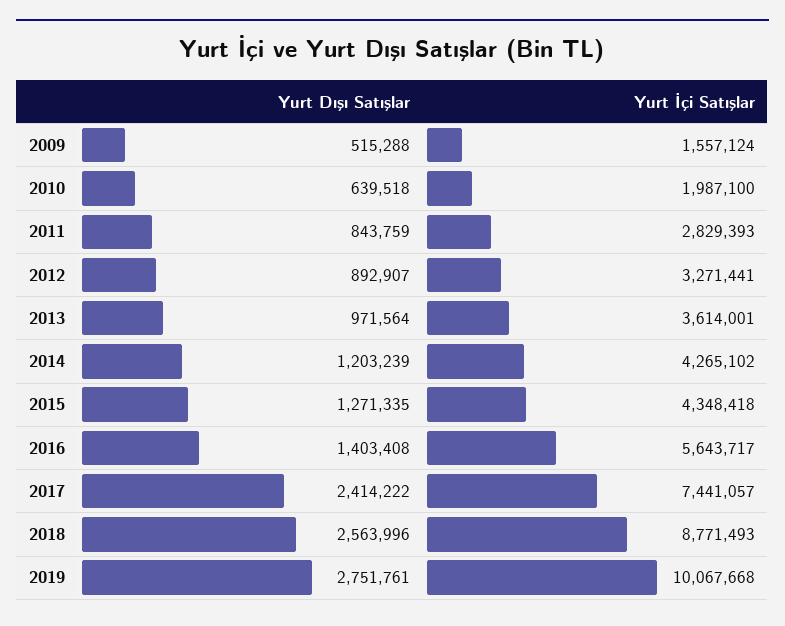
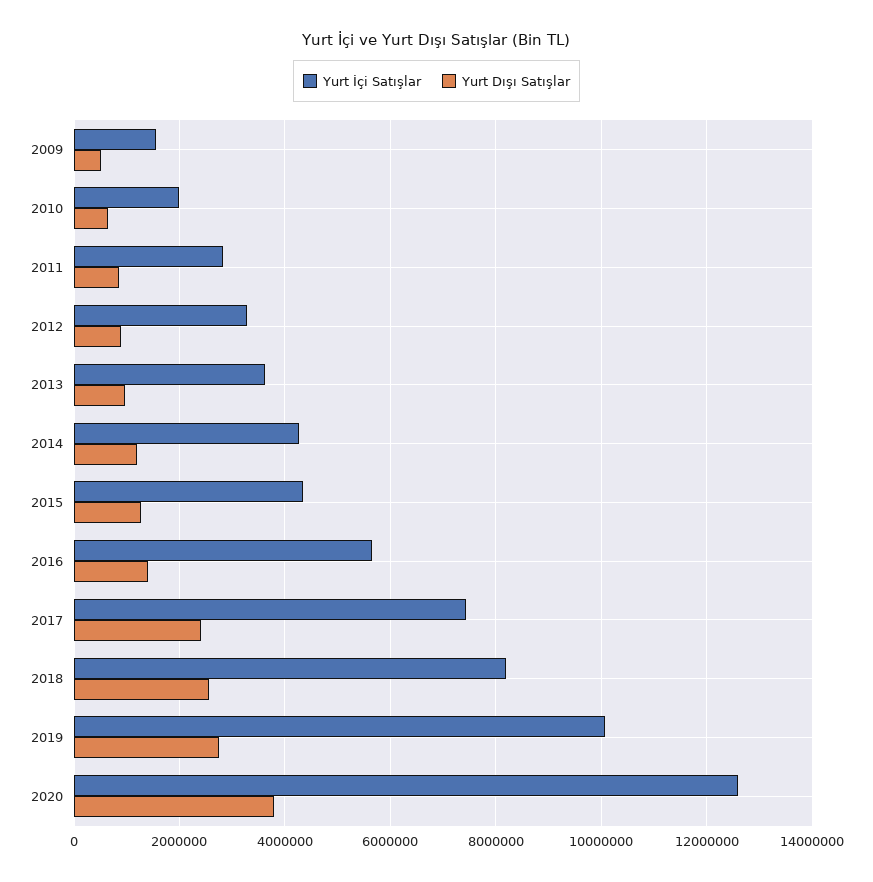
Yurt İçi Satışlar, 2018: 8771493 -> 8200000
Yurt İçi Satışlar, 2020: none -> 12600000
Yurt Dışı Satışlar, 2020: none -> 3800000

